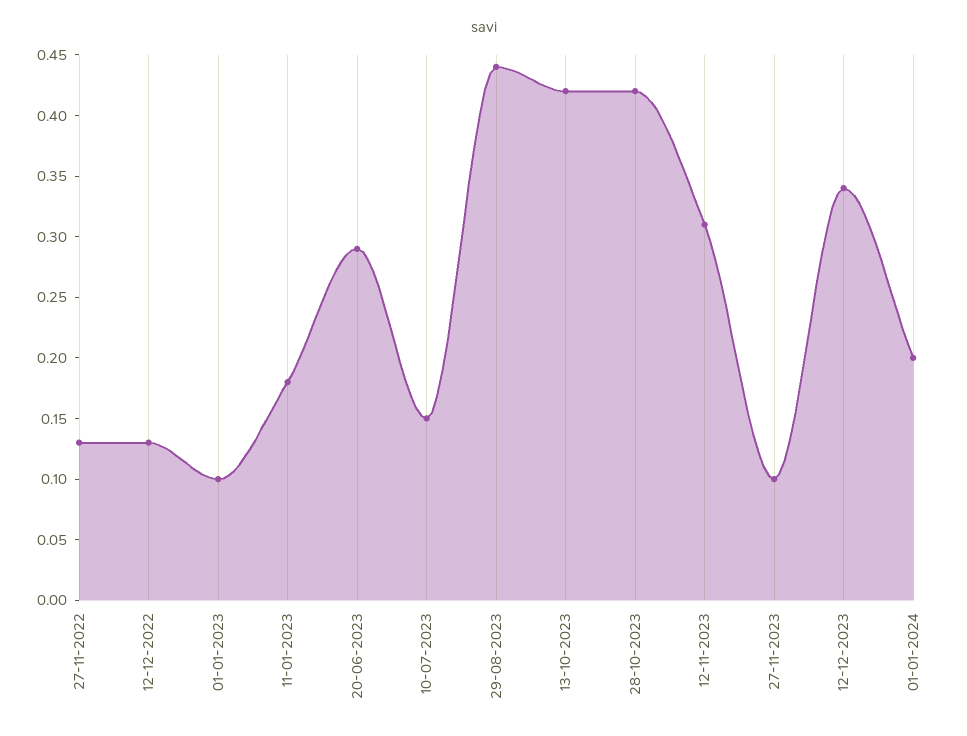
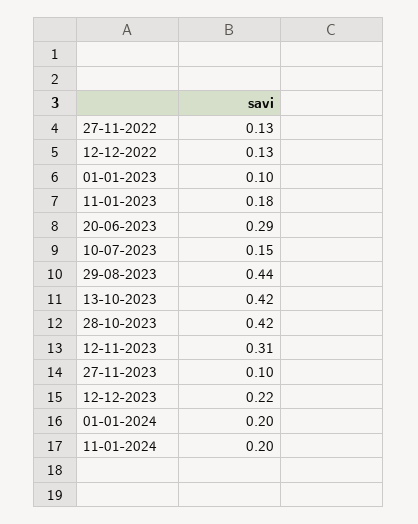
12-12-2023: 0.34 -> 0.22
11-01-2024: none -> 0.2

